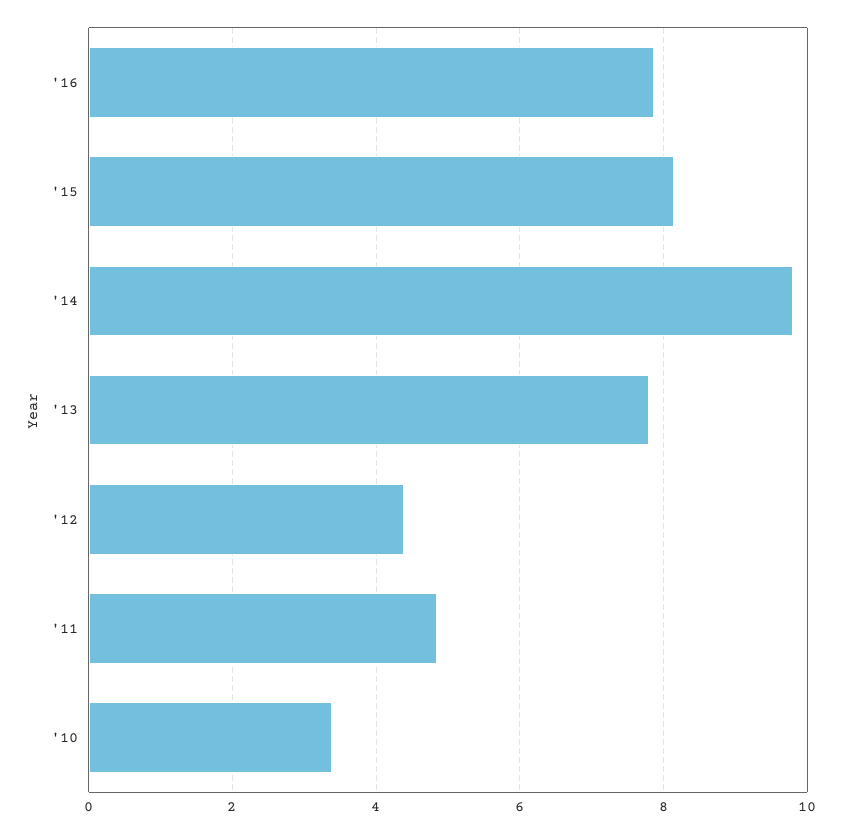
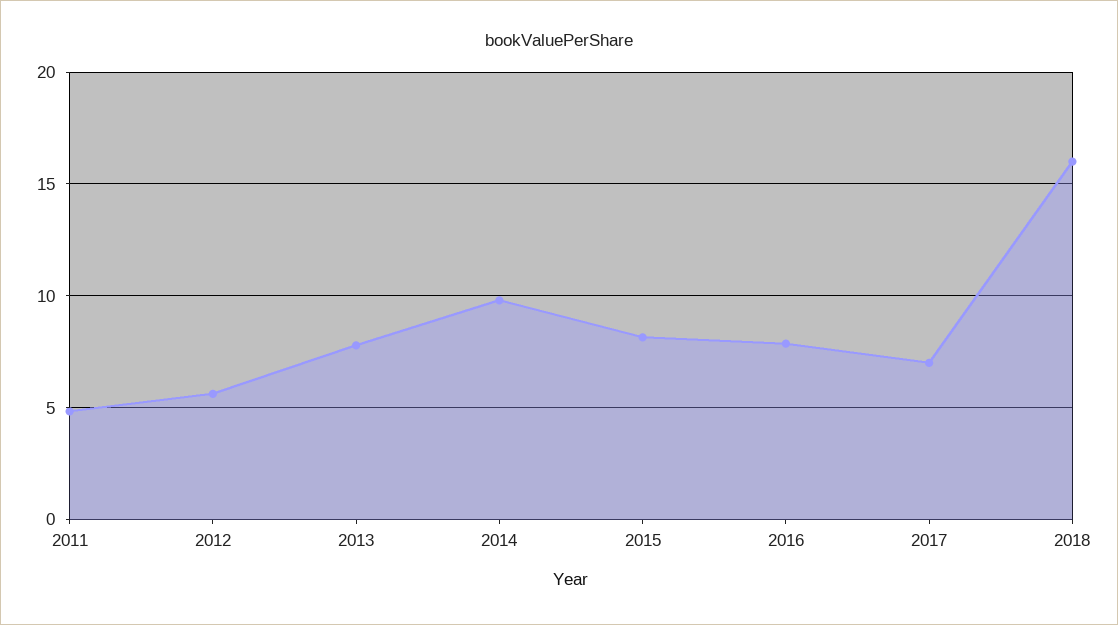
'12: 4.4 -> 5.5
'10: 3.4 -> none
2017: none -> 7
2018: none -> 16

